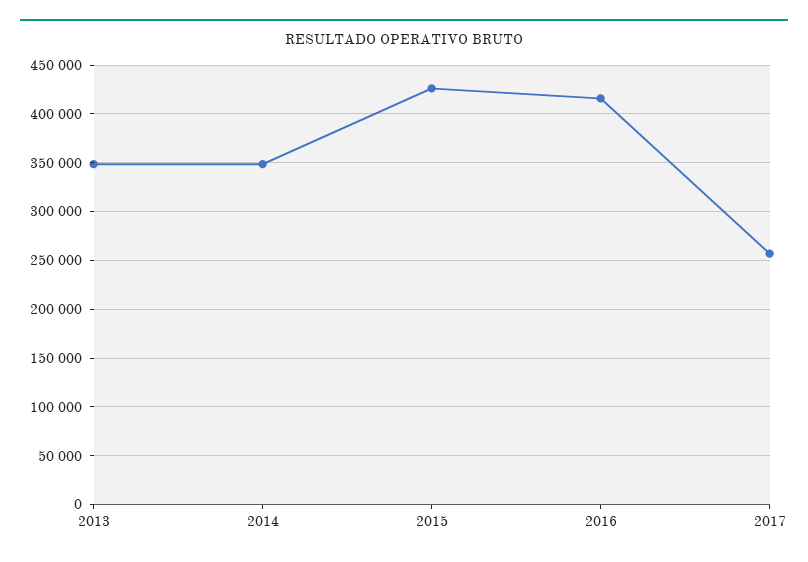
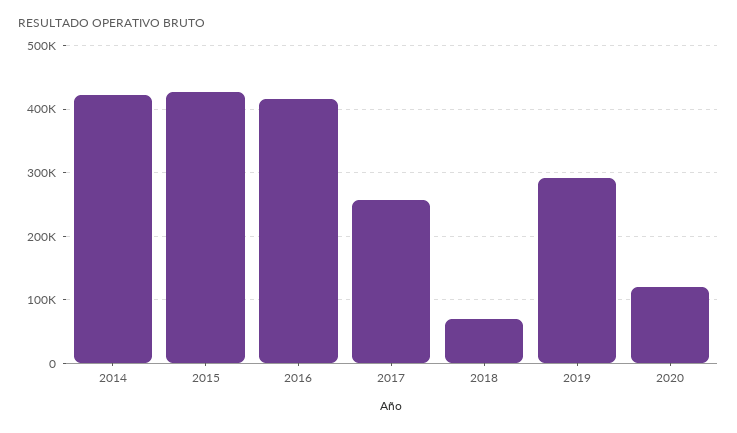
2013: 350000 -> none
2014: 350000 -> 420000
2018: none -> 70000
2019: none -> 290000
2020: none -> 120000

